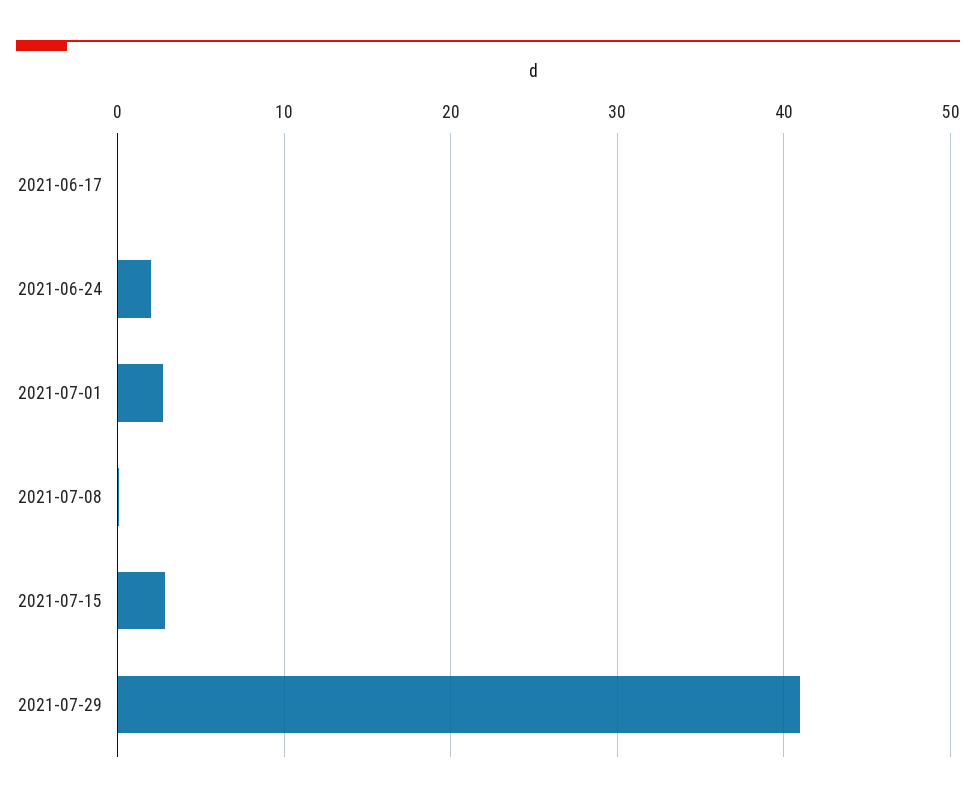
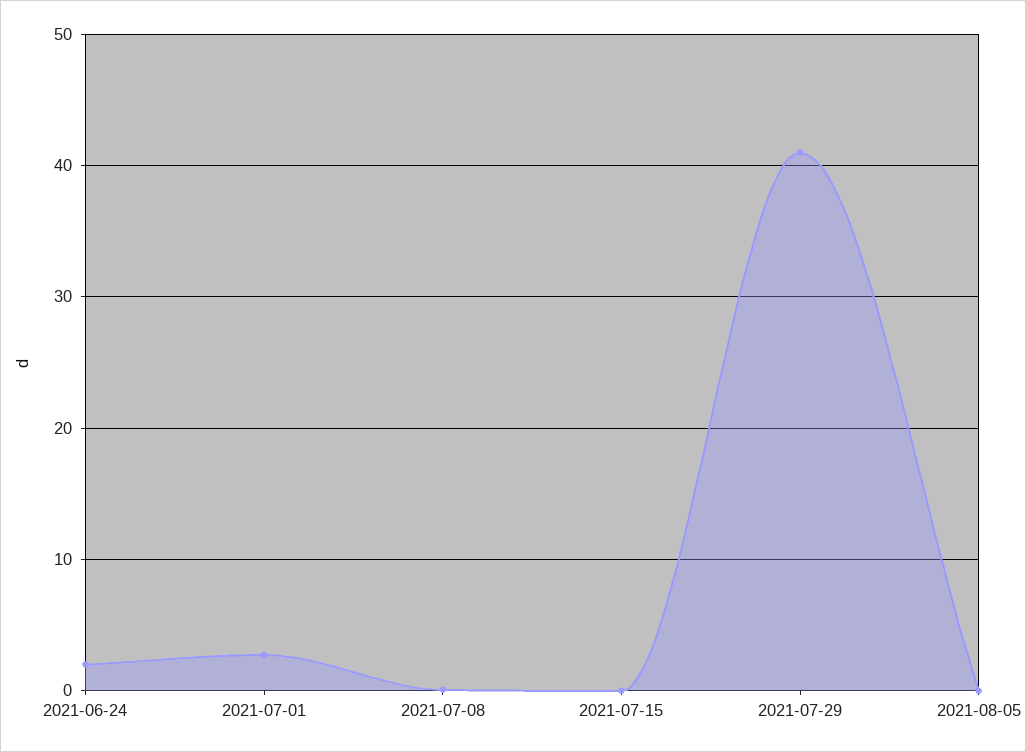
2021-06-17: 0 -> none
2021-07-15: 3 -> 0
2021-08-05: none -> 0

